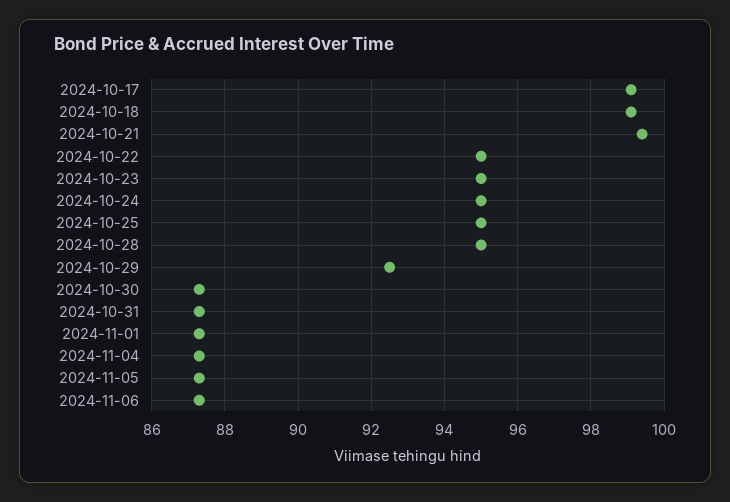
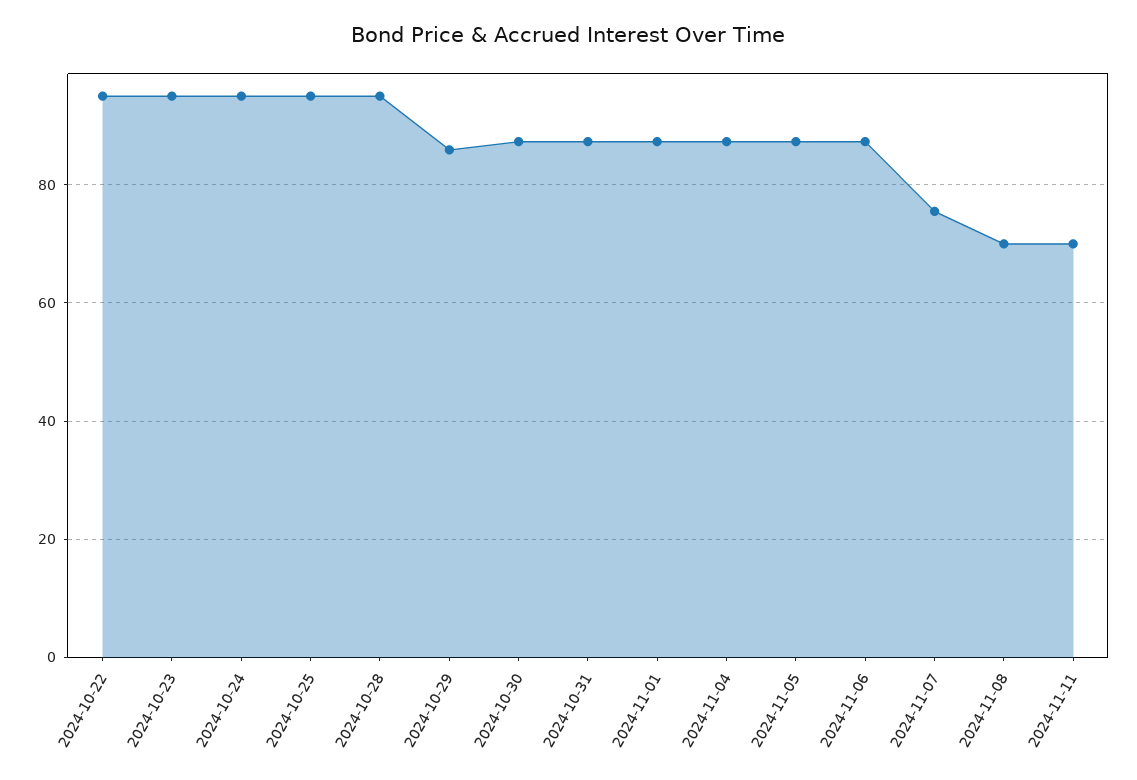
2024-10-17: 99 -> none
2024-10-18: 99 -> none
2024-10-21: 99.5 -> none
2024-10-29: 92.5 -> 86
2024-11-07: none -> 76
2024-11-08: none -> 70
2024-11-11: none -> 70

